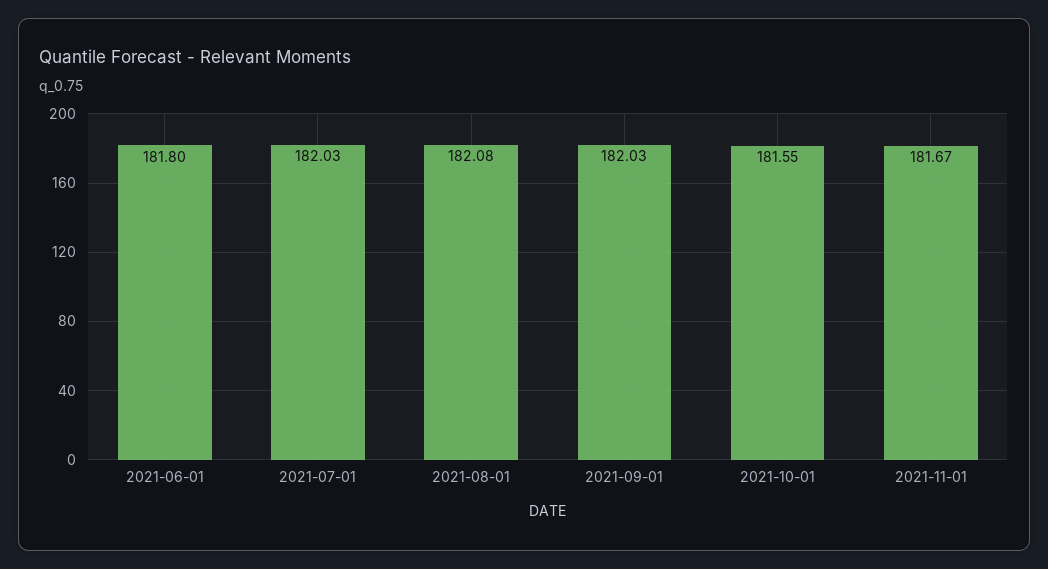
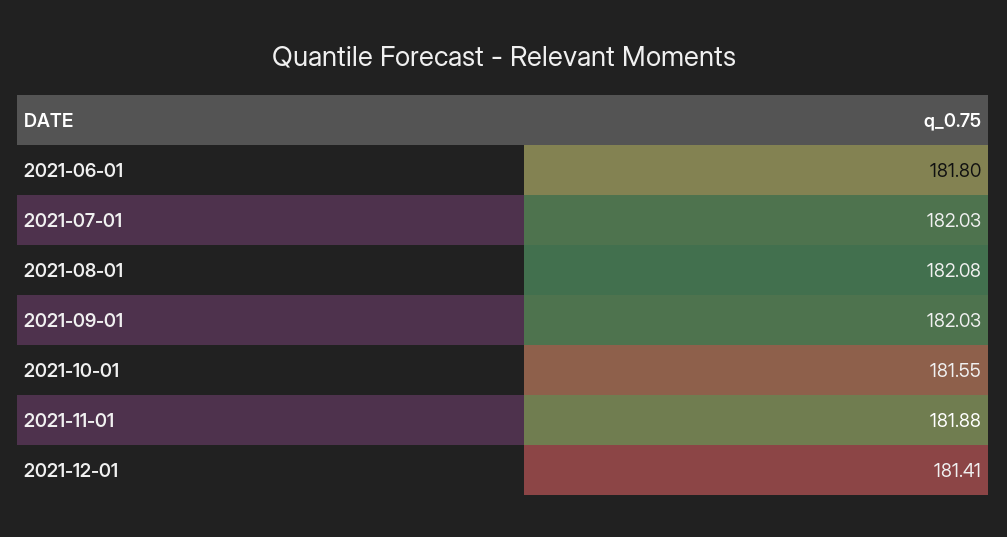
2021-11-01: 181.67 -> 181.88
2021-12-01: none -> 181.41

